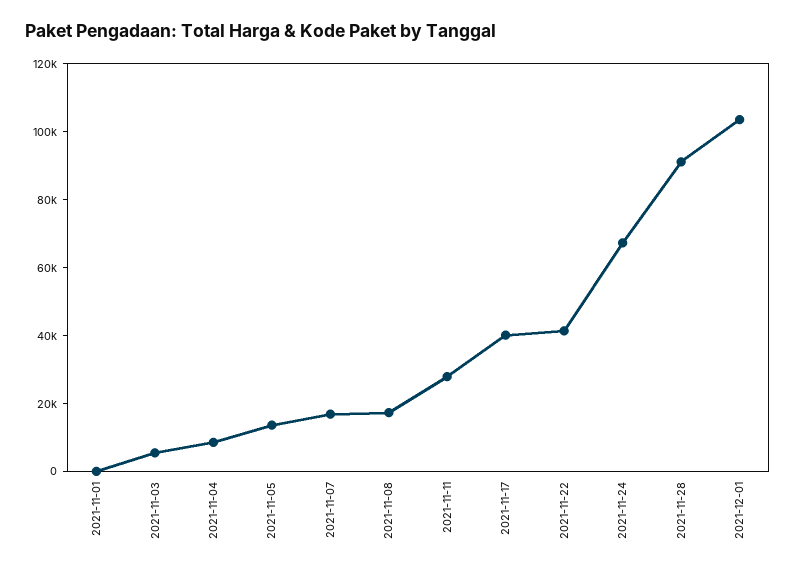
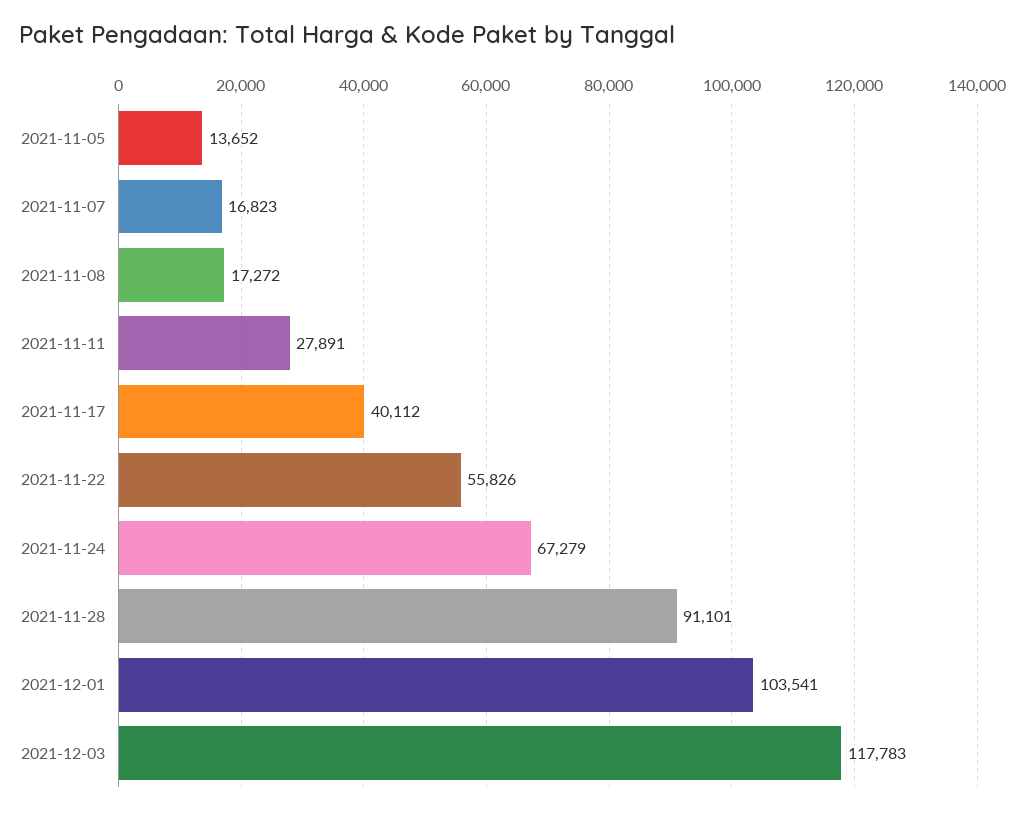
2021-11-01: 0 -> none
2021-11-03: 5000 -> none
2021-11-04: 10000 -> none
2021-11-22: 40000 -> 55826
2021-12-03: none -> 117783

